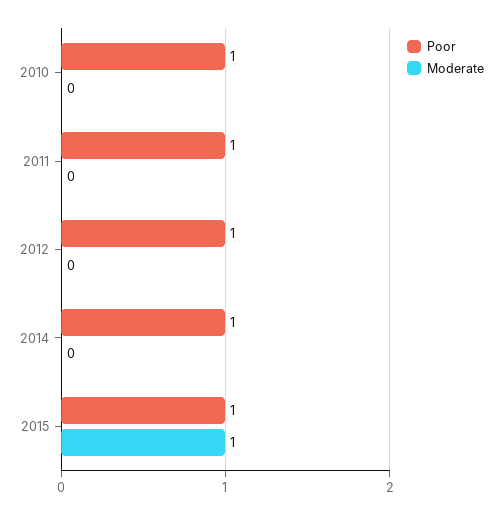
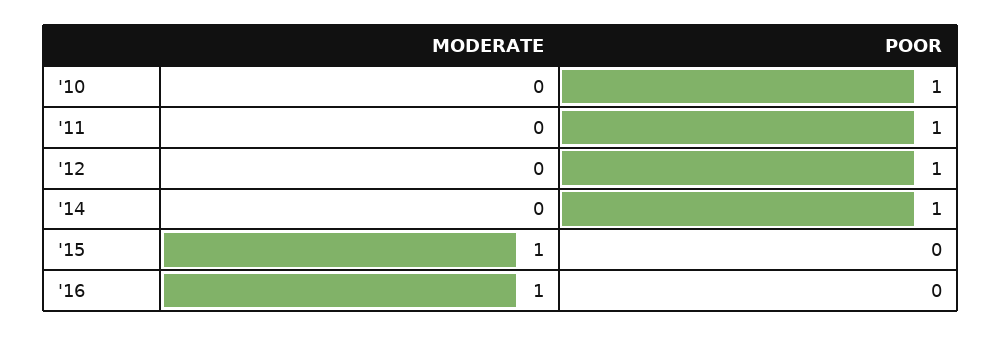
Poor, 2015: 1 -> 0
Moderate, '16: none -> 1
Poor, '16: none -> 0

